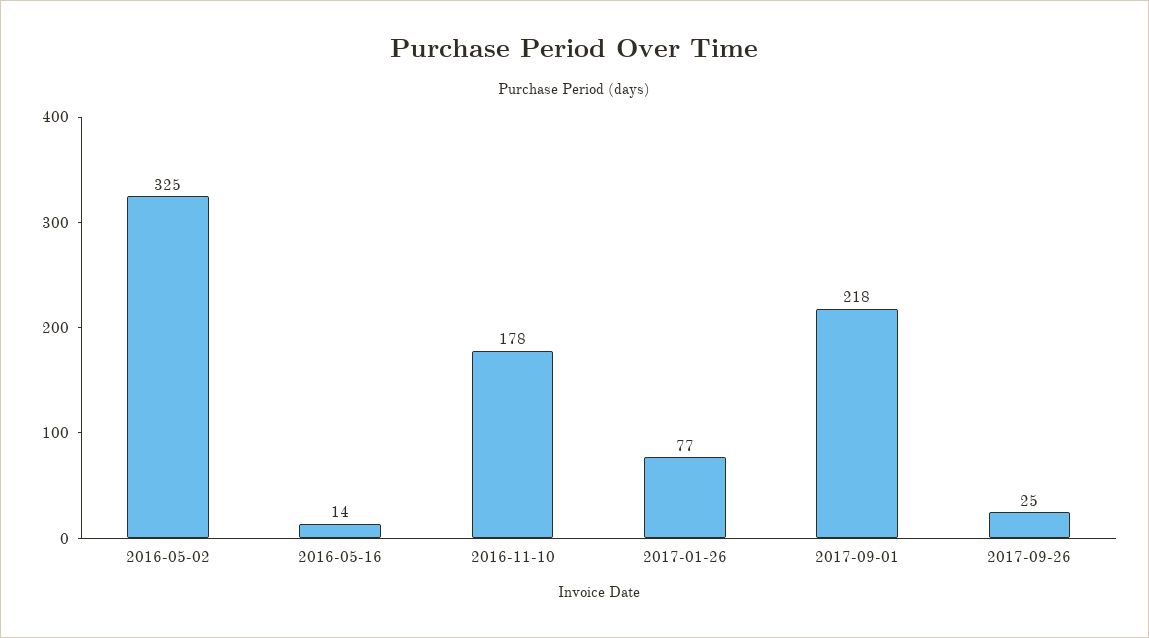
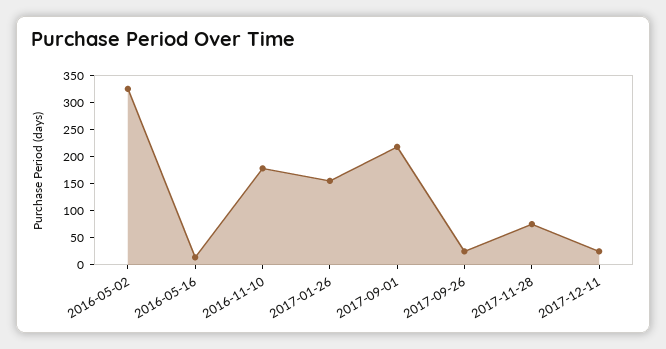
2017-01-26: 77 -> 150
2017-11-28: none -> 75
2017-12-11: none -> 25

